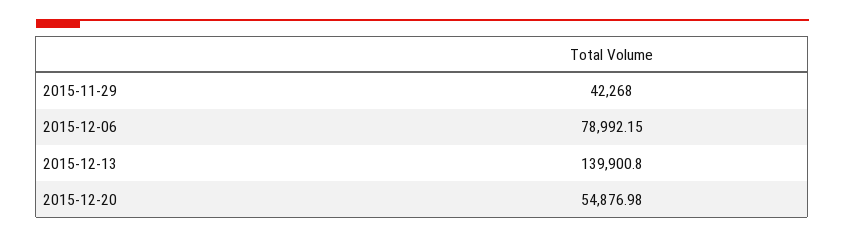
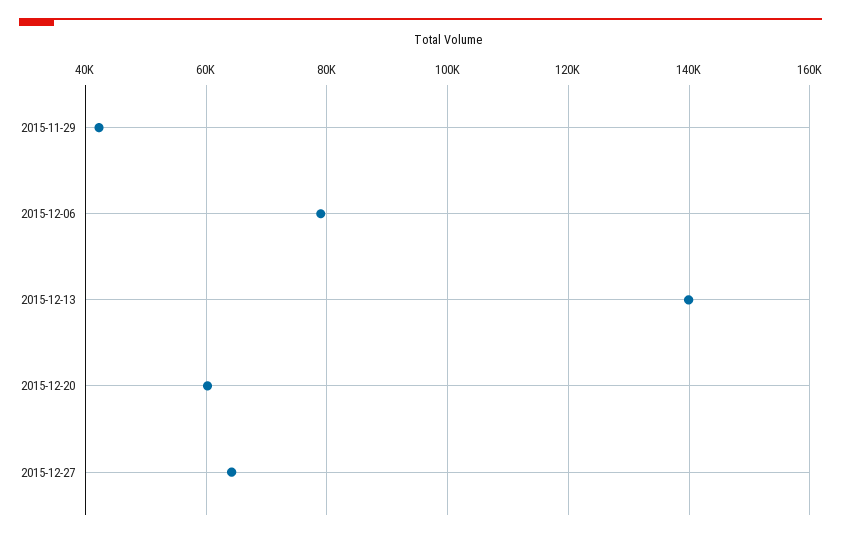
2015-12-20: 54876.98 -> 60000
2015-12-27: none -> 64000

